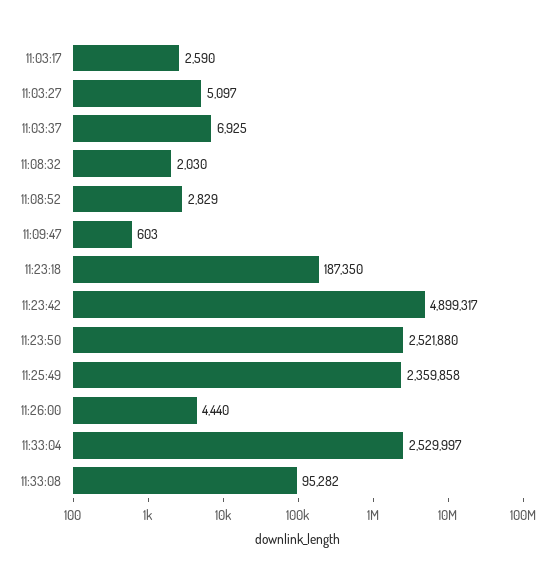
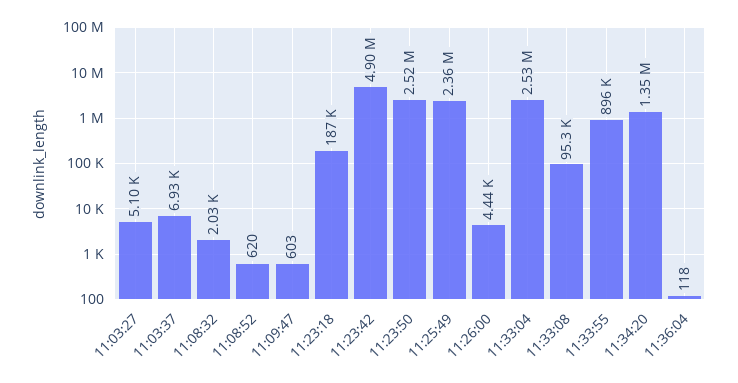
11:03:17: 2590 -> none
11:08:52: 2829 -> 620
11:33:55: none -> 896000
11:34:20: none -> 1350000
11:36:04: none -> 118

